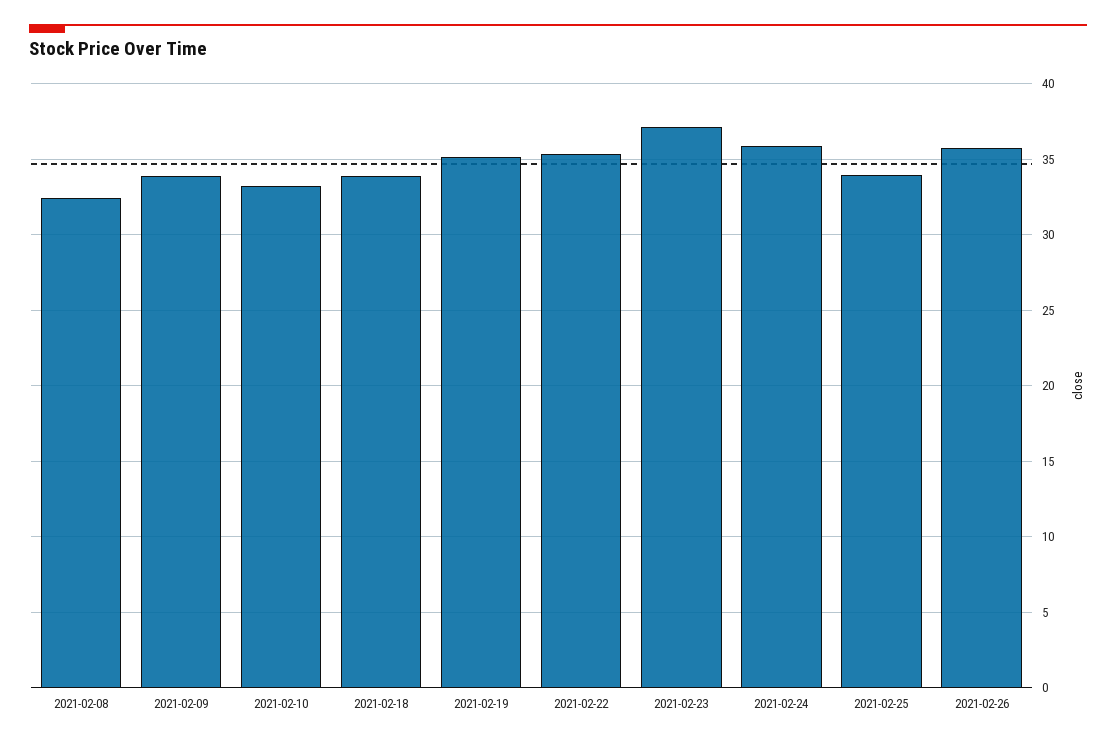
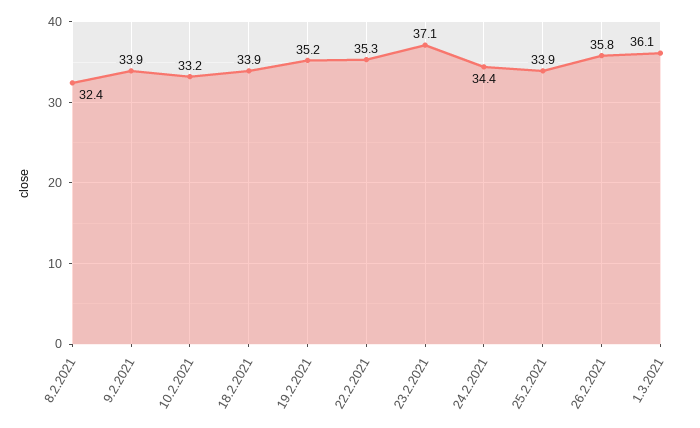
2021-02-24: 36 -> 34.4
1.3.2021: none -> 36.1

